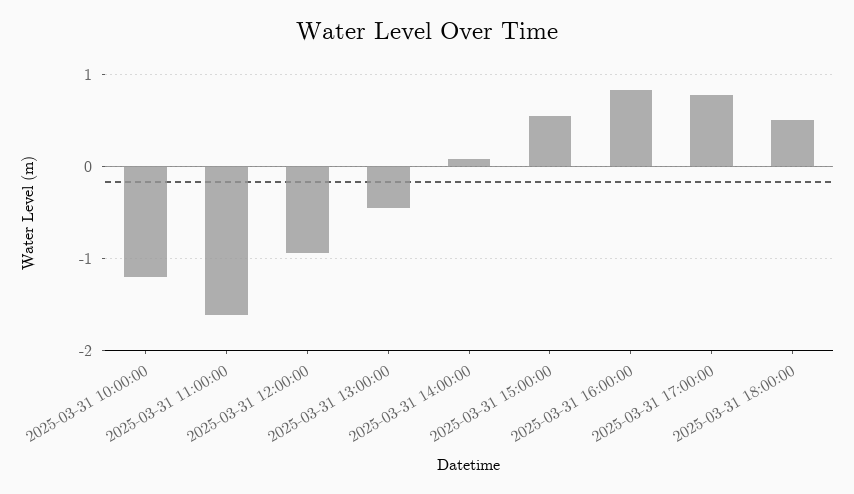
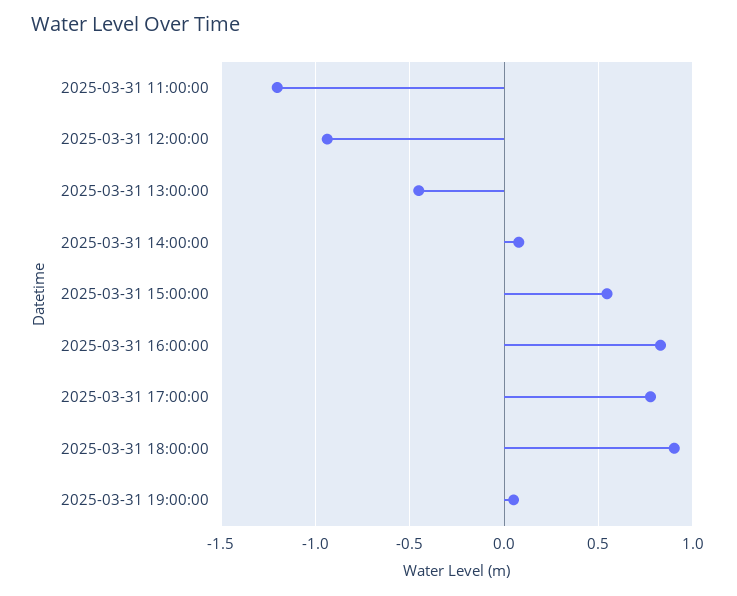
2025-03-31 10:00:00: -1.2 -> none
2025-03-31 11:00:00: -1.6 -> -1.2
2025-03-31 18:00:00: 0.5 -> 0.9
2025-03-31 19:00:00: none -> 0.05

